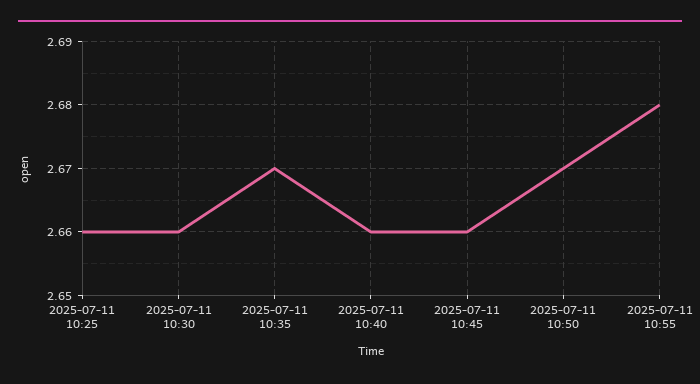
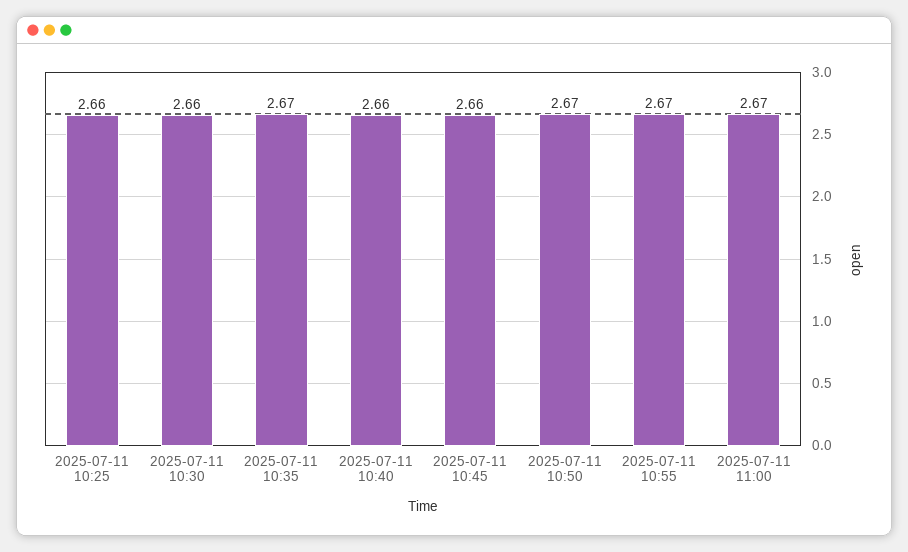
2025-07-11 10:55: 2.68 -> 2.67
2025-07-11 11:00: none -> 2.67

